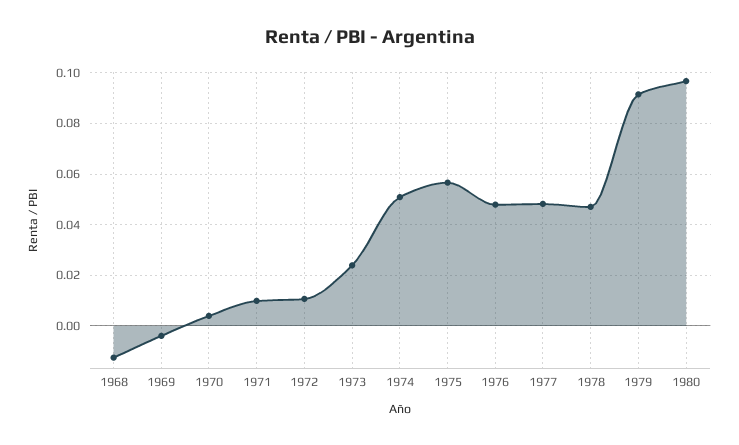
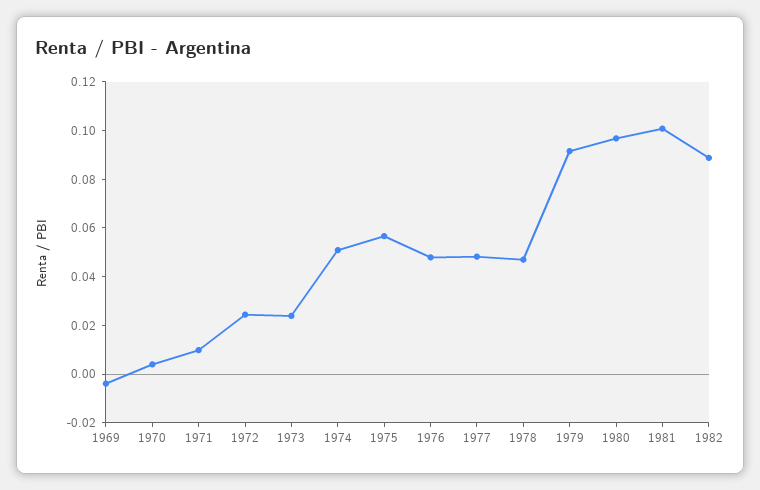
1968: -0.0125 -> none
1972: 0.01 -> 0.025
1981: none -> 0.1
1982: none -> 0.09

